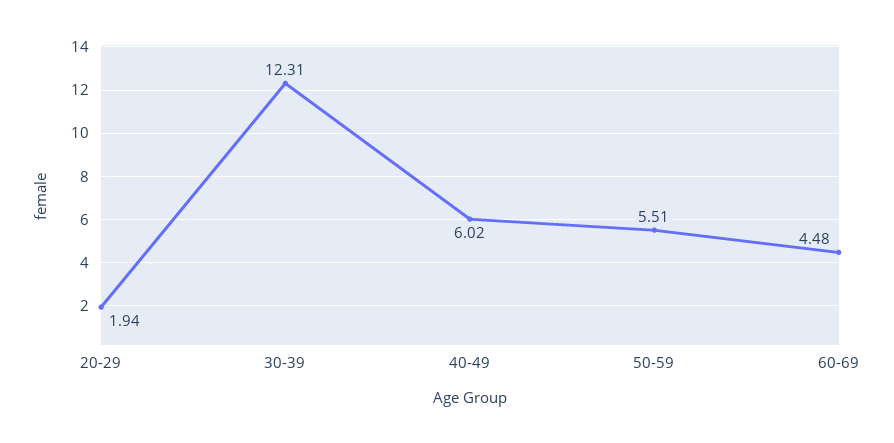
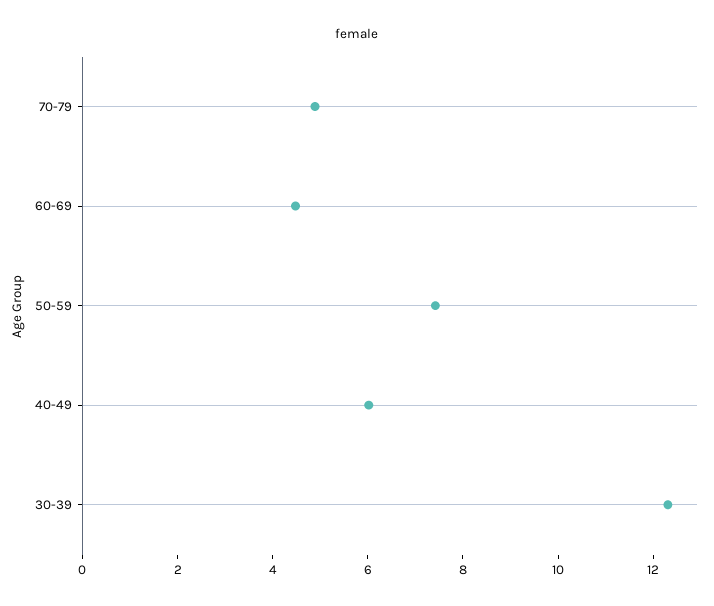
20-29: 1.94 -> none
50-59: 5.51 -> 7.5
70-79: none -> 5

